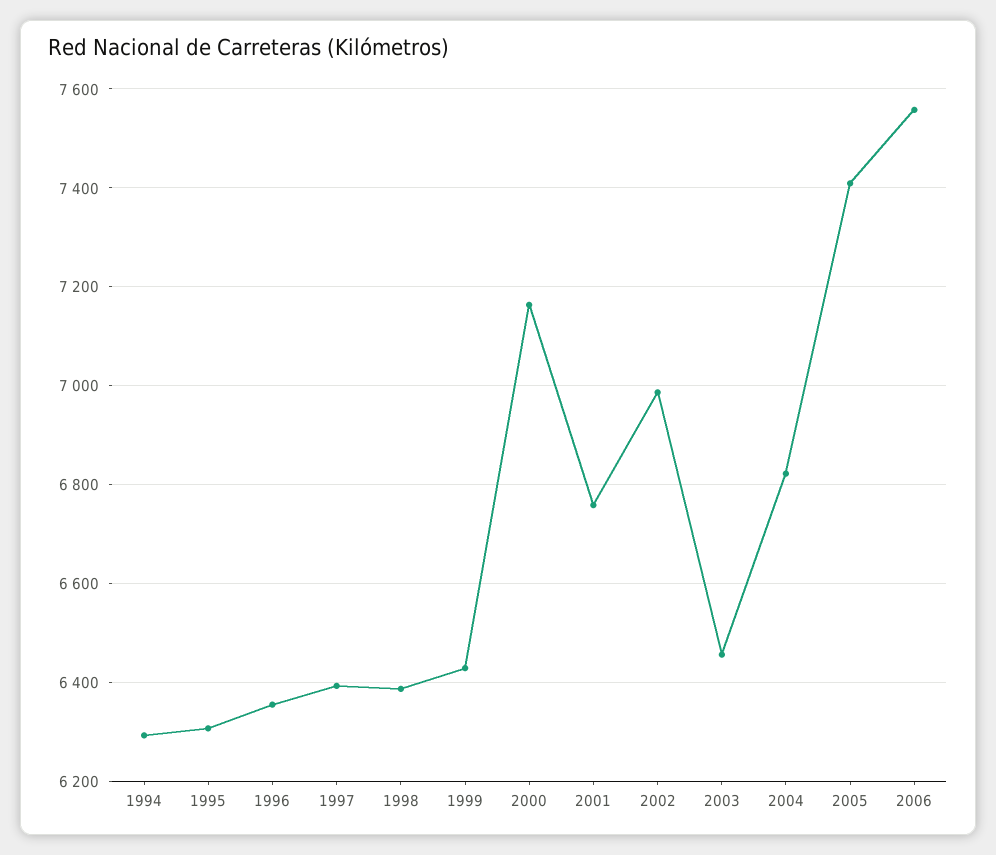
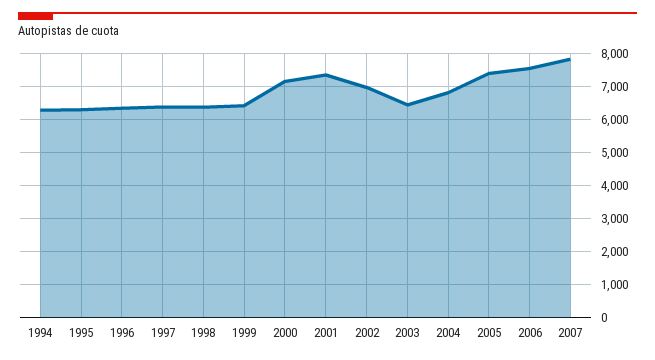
2001: 6760 -> 7400
2007: none -> 7800

